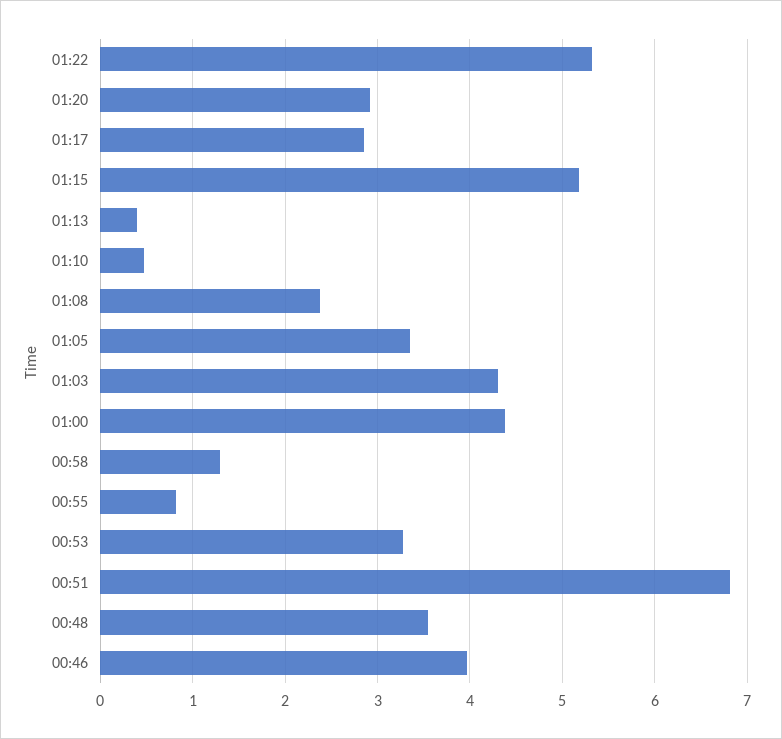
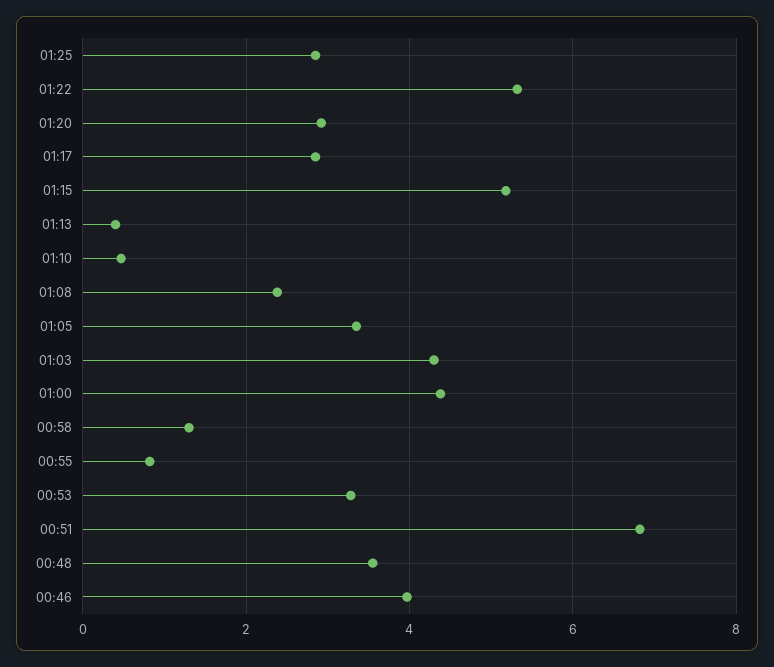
01:25: none -> 2.8

